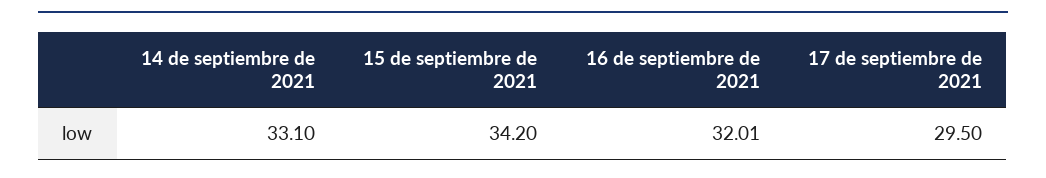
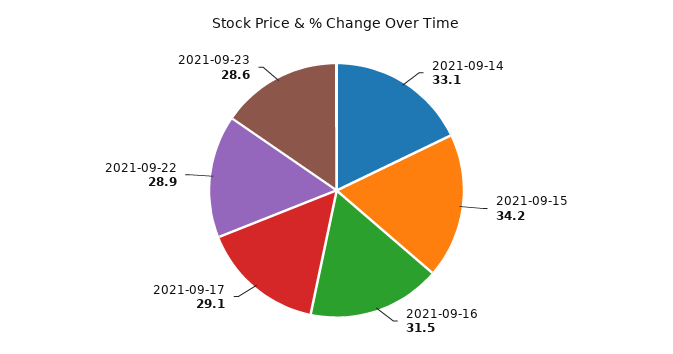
16 de septiembre de 2021: 32.01 -> 31.5
17 de septiembre de 2021: 29.5 -> 29.1
2021-09-22: none -> 28.9
2021-09-23: none -> 28.6

